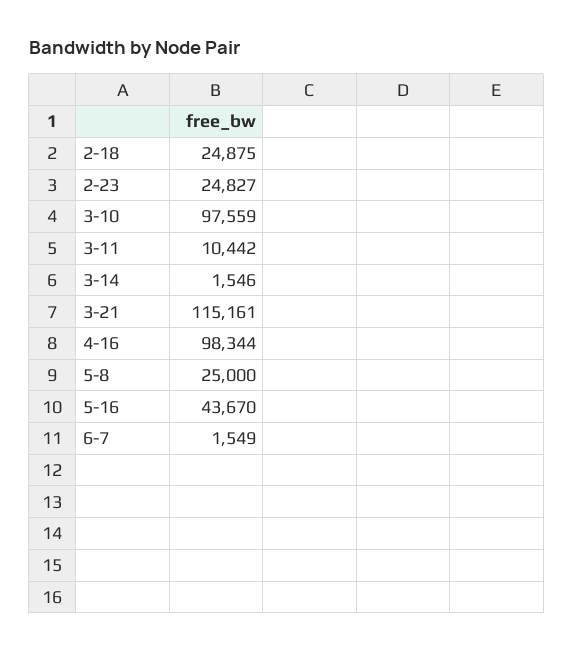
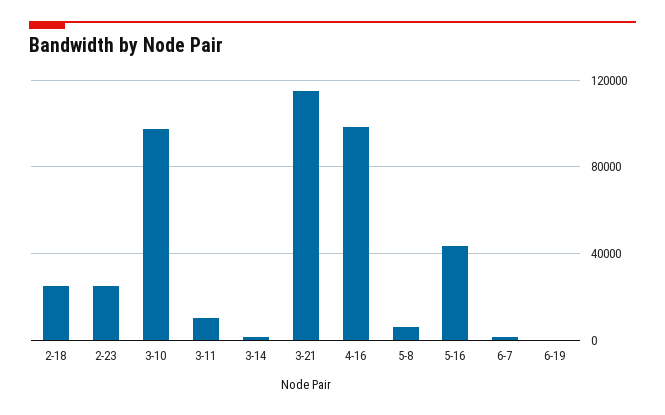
5-8: 25000 -> 5000
6-19: none -> 0

